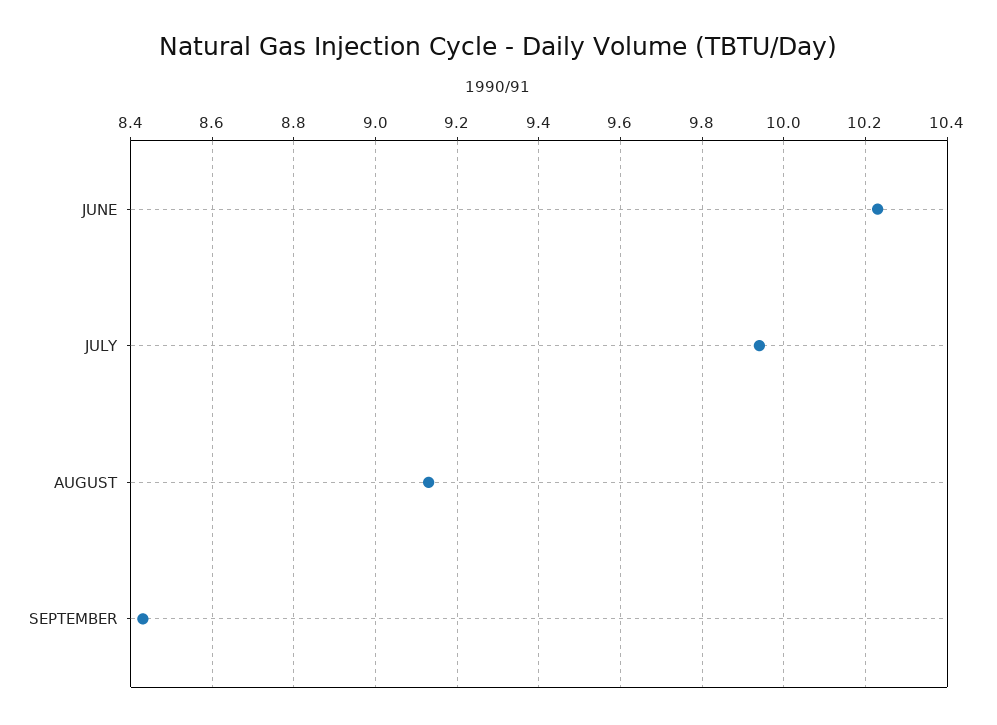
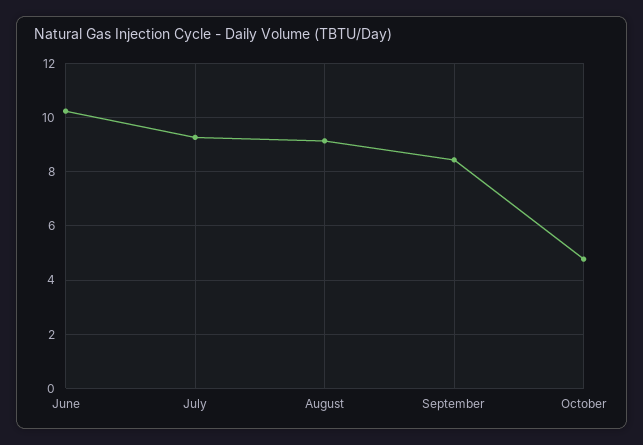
JULY: 9.95 -> 9.25
October: none -> 4.75

